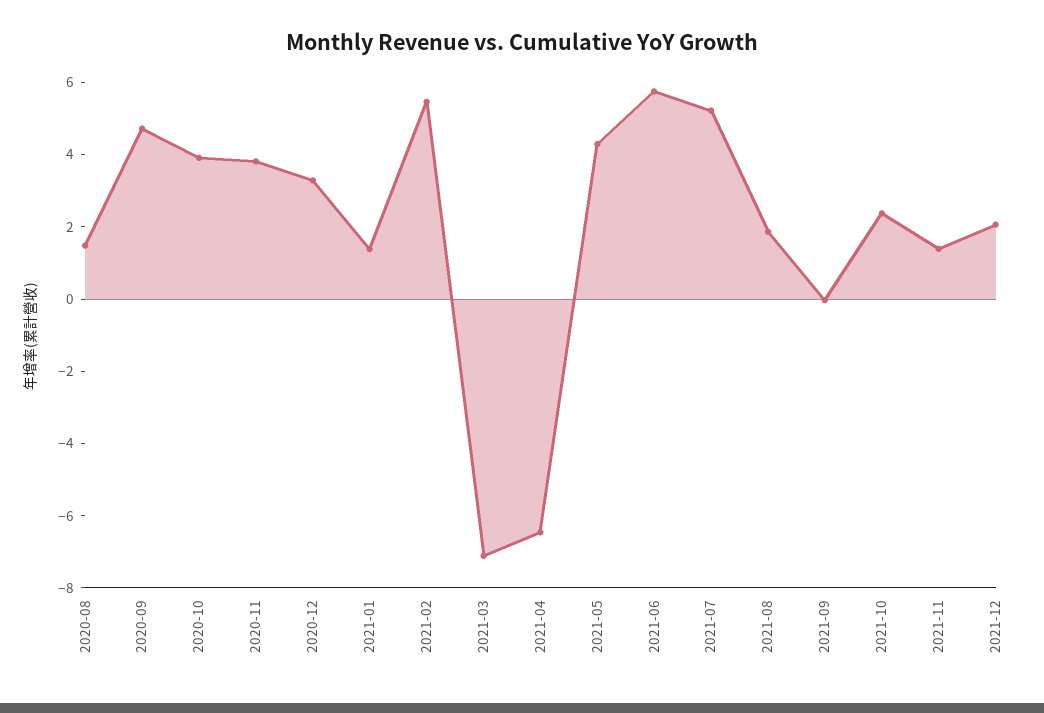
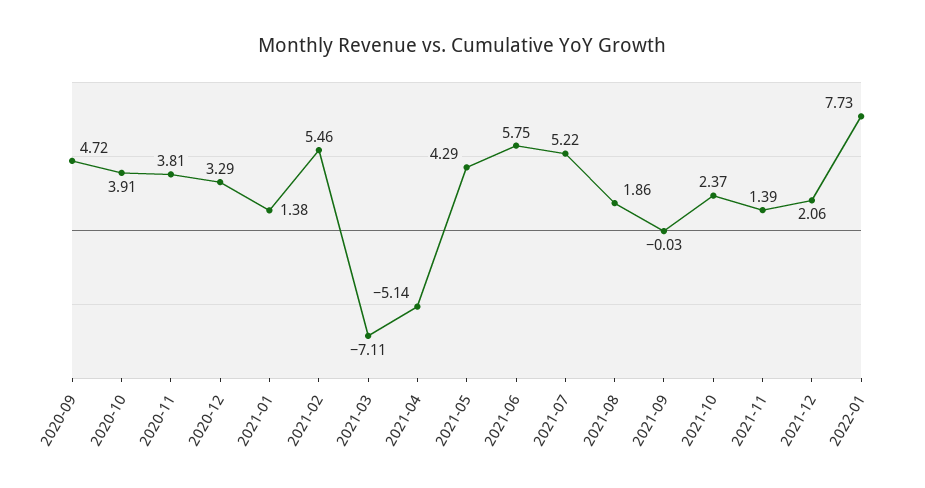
2020-08: 1.5 -> none
2021-04: -6.5 -> -5.14
2022-01: none -> 7.73

